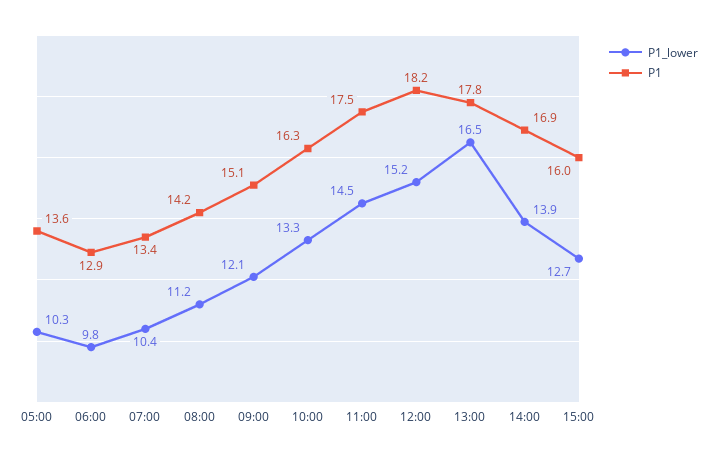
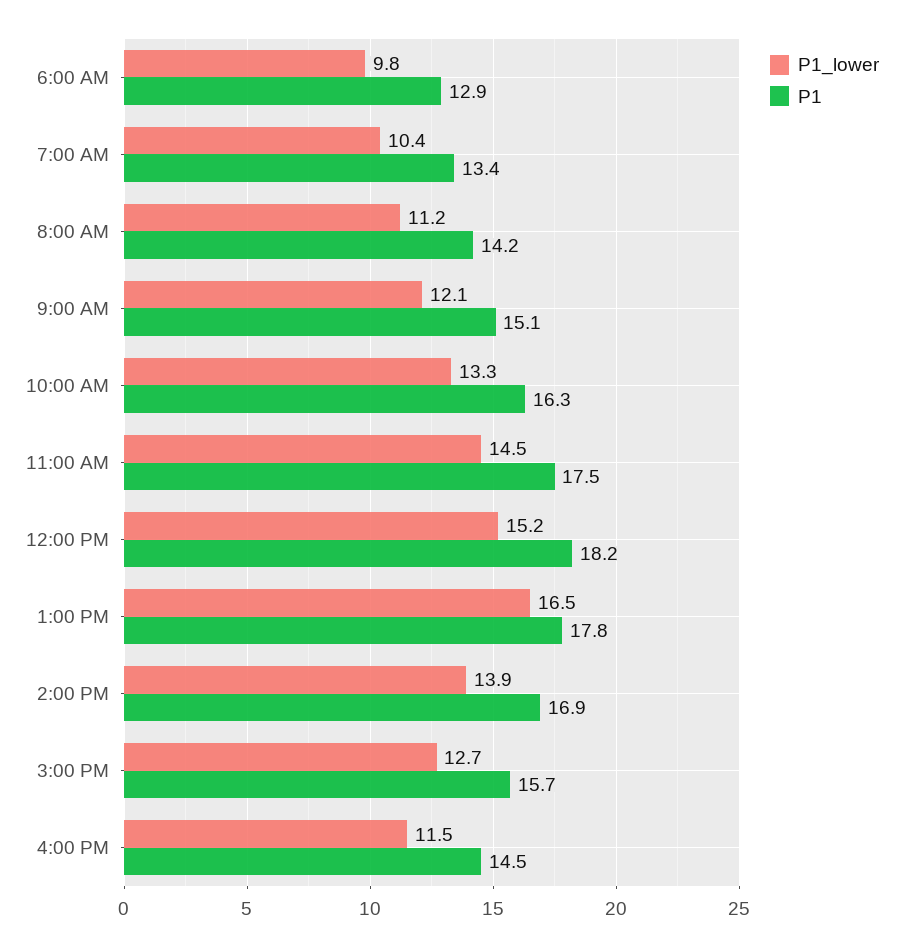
P1_lower, 05:00: 10.3 -> none
P1, 05:00: 13.6 -> none
P1, 15:00: 16 -> 15.7
P1_lower, 4:00 PM: none -> 11.5
P1, 4:00 PM: none -> 14.5

